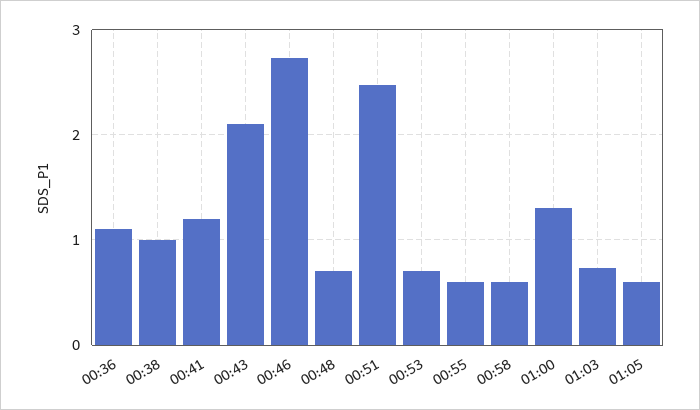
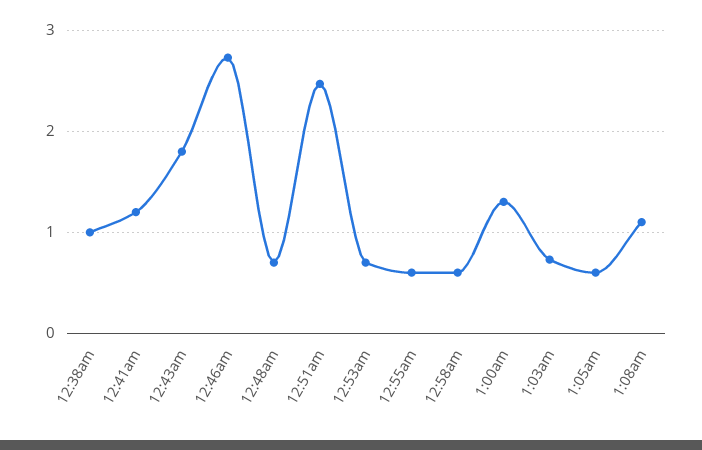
00:36: 1.1 -> none
00:43: 2.1 -> 1.8
1:08am: none -> 1.1

